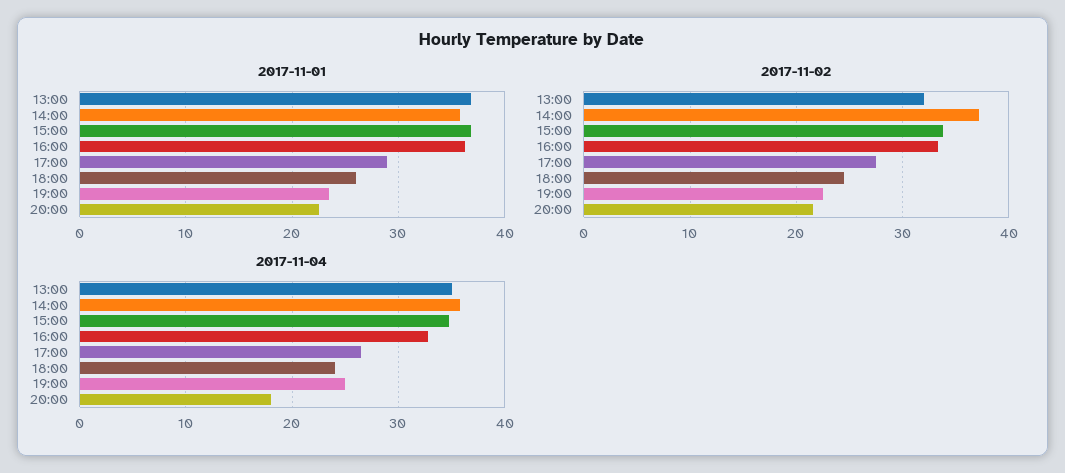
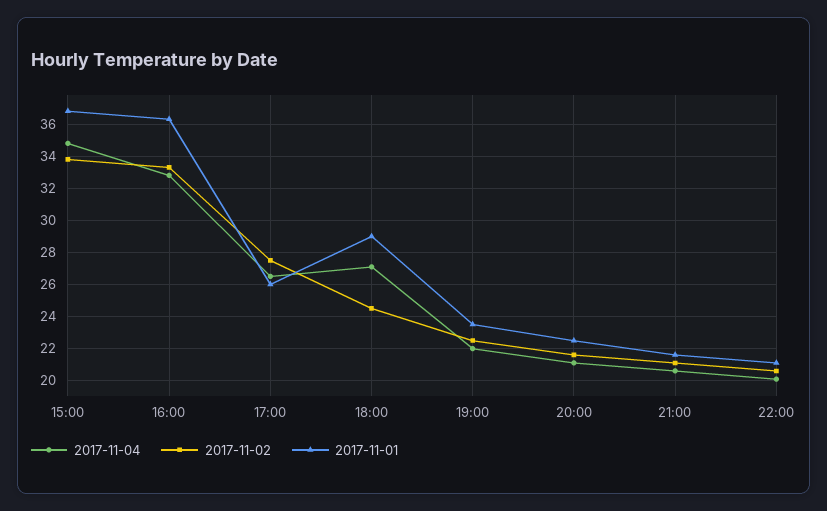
2017-11-01, 13:00: 37 -> none
2017-11-01, 14:00: 36 -> none
2017-11-01, 17:00: 29 -> 26
2017-11-01, 18:00: 26 -> 29
2017-11-02, 13:00: 32 -> none
2017-11-02, 14:00: 37 -> none
2017-11-04, 13:00: 35 -> none
2017-11-04, 14:00: 36 -> none
2017-11-04, 18:00: 24 -> 27
2017-11-04, 19:00: 25 -> 22
2017-11-04, 20:00: 18 -> 21
2017-11-04, 21:00: none -> 20.5
2017-11-02, 21:00: none -> 21
2017-11-01, 21:00: none -> 21.5
2017-11-04, 22:00: none -> 20
2017-11-02, 22:00: none -> 20.5
2017-11-01, 22:00: none -> 21

